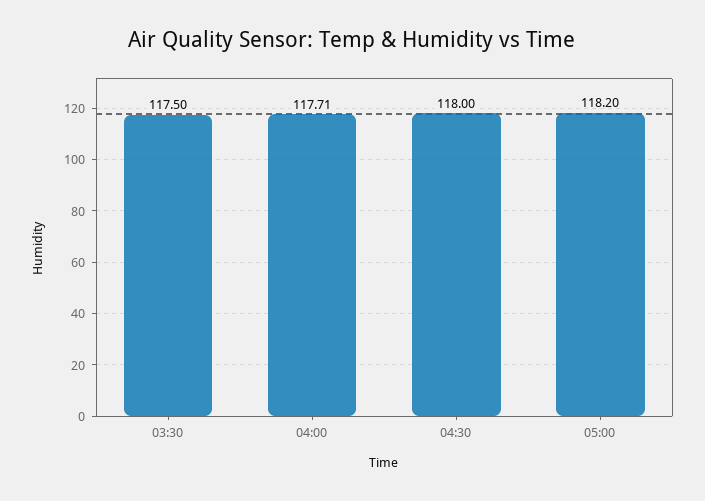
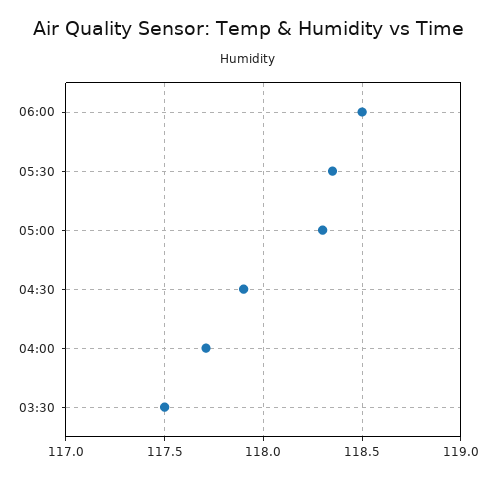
04:30: 118 -> 117.9
05:00: 118.2 -> 118.3
06:00: none -> 118.5
05:30: none -> 118.35

